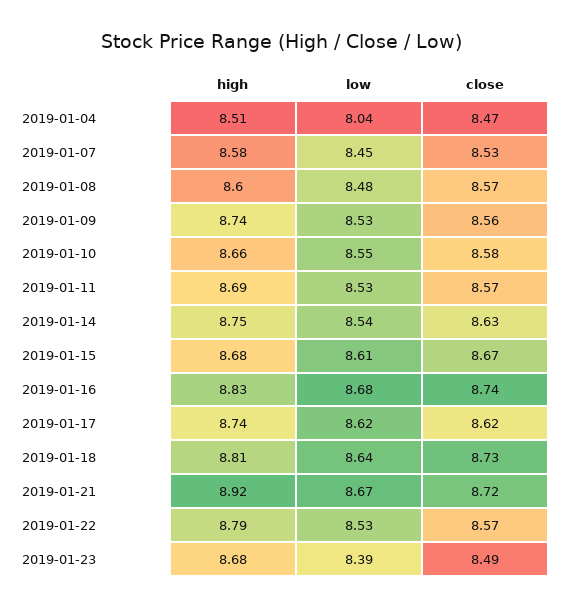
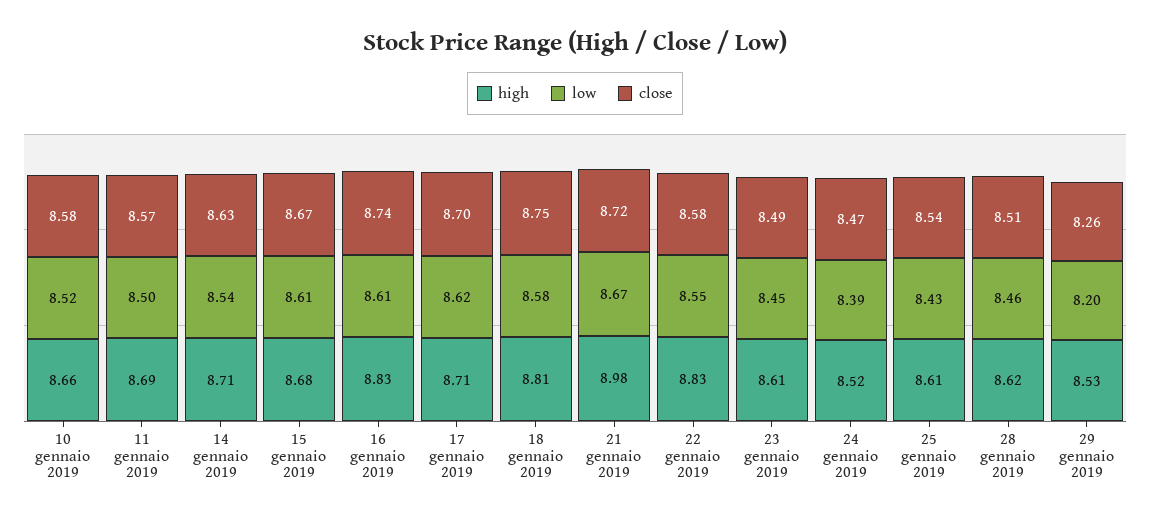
high, 2019-01-04: 8.51 -> none
low, 2019-01-04: 8.04 -> none
close, 2019-01-04: 8.47 -> none
high, 2019-01-07: 8.58 -> none
low, 2019-01-07: 8.45 -> none
close, 2019-01-07: 8.53 -> none
high, 2019-01-08: 8.6 -> none
low, 2019-01-08: 8.48 -> none
close, 2019-01-08: 8.57 -> none
high, 2019-01-09: 8.74 -> none
low, 2019-01-09: 8.53 -> none
close, 2019-01-09: 8.56 -> none
low, 2019-01-10: 8.55 -> 8.52
low, 2019-01-11: 8.53 -> 8.5
high, 2019-01-14: 8.75 -> 8.71
low, 2019-01-16: 8.68 -> 8.61
high, 2019-01-17: 8.74 -> 8.71
close, 2019-01-17: 8.62 -> 8.7
low, 2019-01-18: 8.64 -> 8.58
close, 2019-01-18: 8.73 -> 8.75
high, 2019-01-21: 8.92 -> 8.98
high, 2019-01-22: 8.79 -> 8.83
low, 2019-01-22: 8.53 -> 8.55
close, 2019-01-22: 8.57 -> 8.58
high, 2019-01-23: 8.68 -> 8.61
low, 2019-01-23: 8.39 -> 8.45
high, 24 gennaio 2019: none -> 8.52
low, 24 gennaio 2019: none -> 8.39
close, 24 gennaio 2019: none -> 8.47
high, 25 gennaio 2019: none -> 8.61
low, 25 gennaio 2019: none -> 8.43
close, 25 gennaio 2019: none -> 8.54
high, 28 gennaio 2019: none -> 8.62
low, 28 gennaio 2019: none -> 8.46
close, 28 gennaio 2019: none -> 8.51
high, 29 gennaio 2019: none -> 8.53
low, 29 gennaio 2019: none -> 8.2
close, 29 gennaio 2019: none -> 8.26

